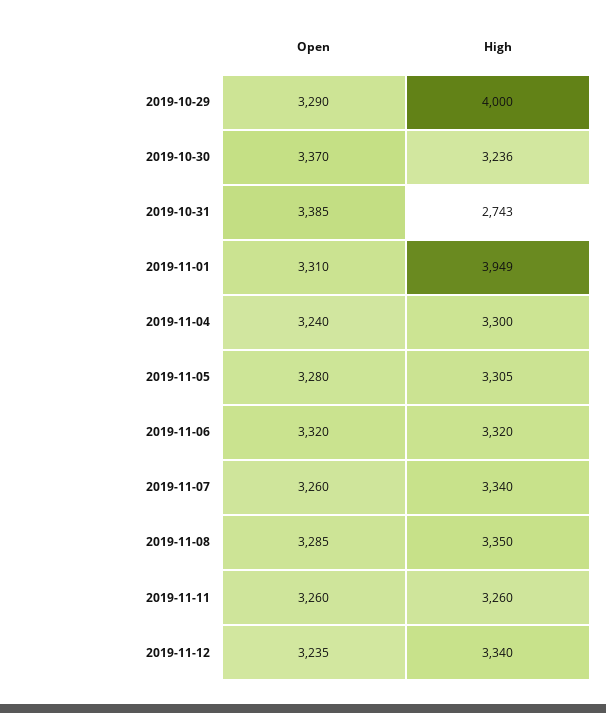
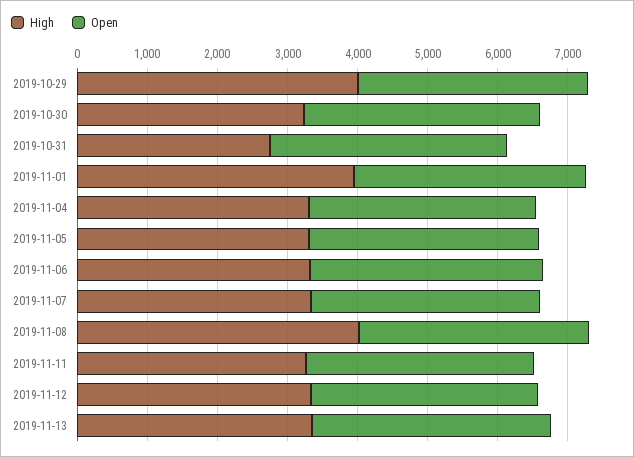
High, 2019-11-08: 3350 -> 4000
High, 2019-11-13: none -> 3400
Open, 2019-11-13: none -> 3400

